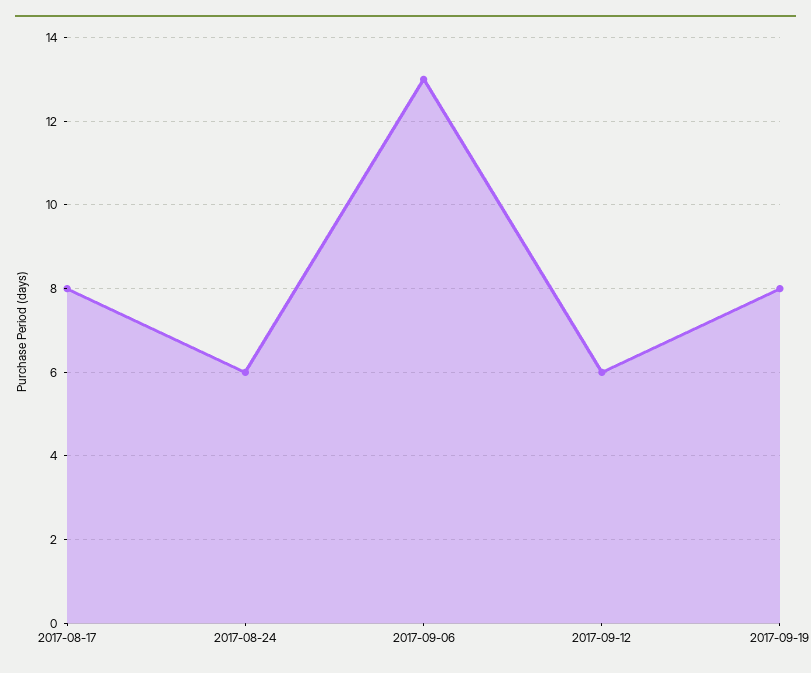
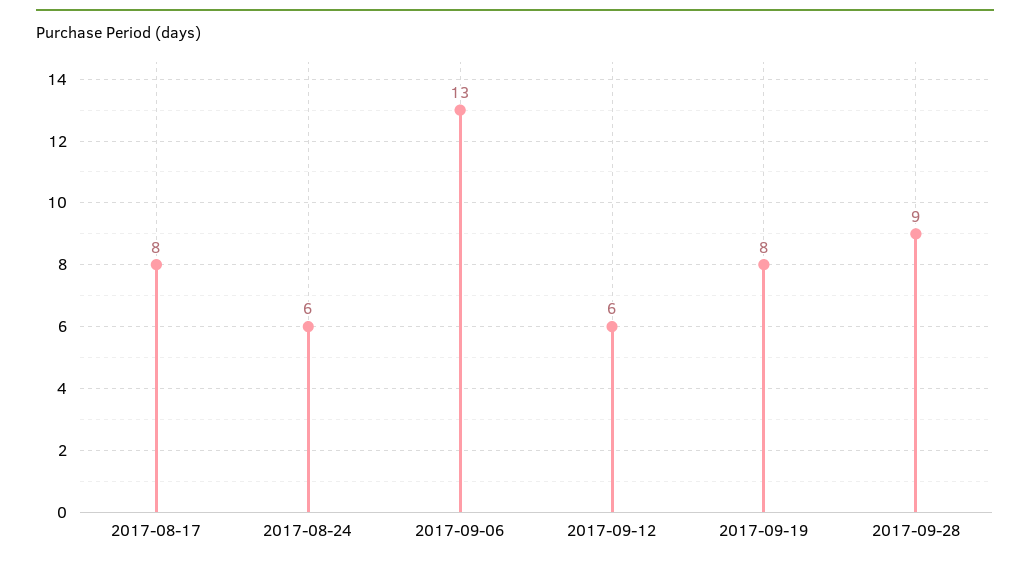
2017-09-28: none -> 9

